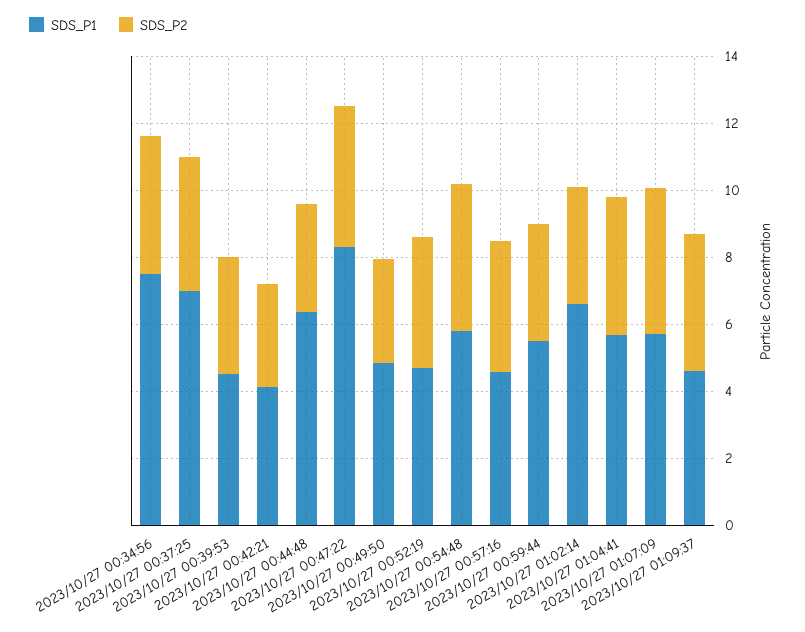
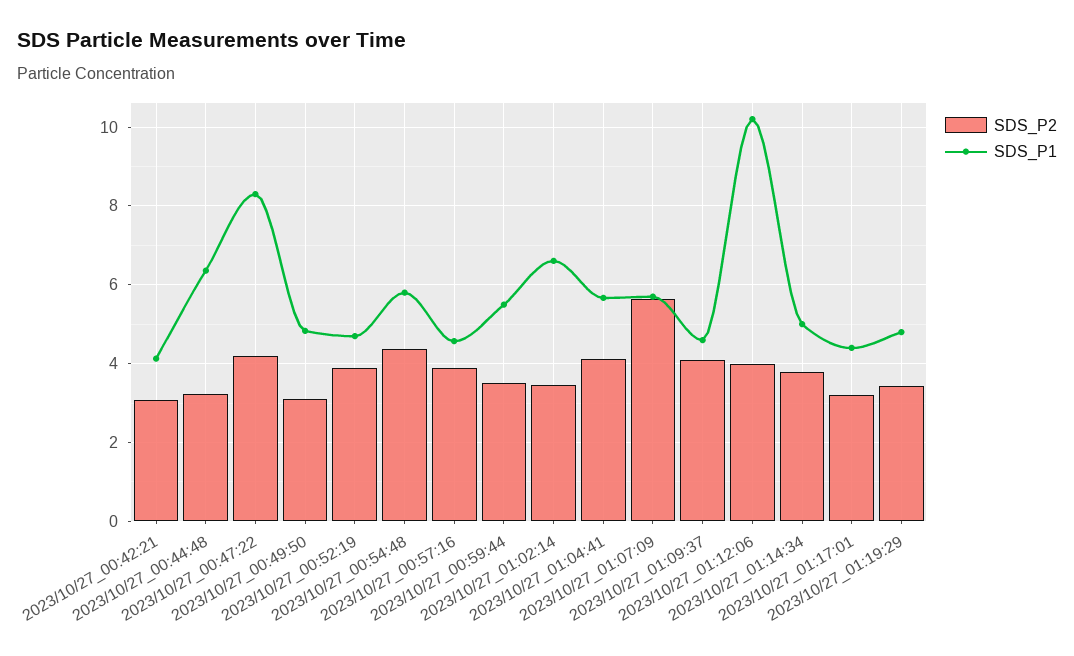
SDS_P1, 2023/10/27 00:34:56: 7.5 -> none
SDS_P2, 2023/10/27 00:34:56: 4 -> none
SDS_P1, 2023/10/27 00:37:25: 7 -> none
SDS_P2, 2023/10/27 00:37:25: 4 -> none
SDS_P1, 2023/10/27 00:39:53: 4.5 -> none
SDS_P2, 2023/10/27 00:39:53: 3.5 -> none
SDS_P2, 2023/10/27 01:07:09: 4.5 -> 5.6
SDS_P2, 2023/10/27_01:12:06: none -> 4
SDS_P1, 2023/10/27_01:12:06: none -> 10.2
SDS_P2, 2023/10/27_01:14:34: none -> 3.8
SDS_P1, 2023/10/27_01:14:34: none -> 5
SDS_P2, 2023/10/27_01:17:01: none -> 3.2
SDS_P1, 2023/10/27_01:17:01: none -> 4.4
SDS_P2, 2023/10/27_01:19:29: none -> 3.4
SDS_P1, 2023/10/27_01:19:29: none -> 4.8

